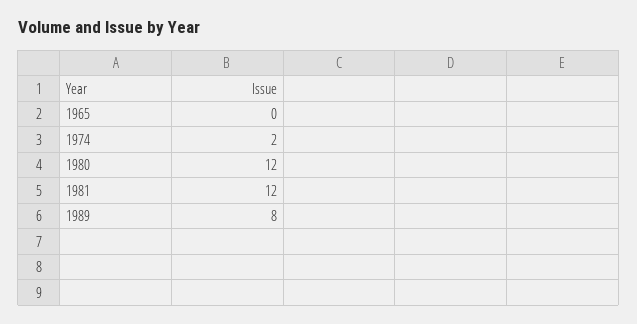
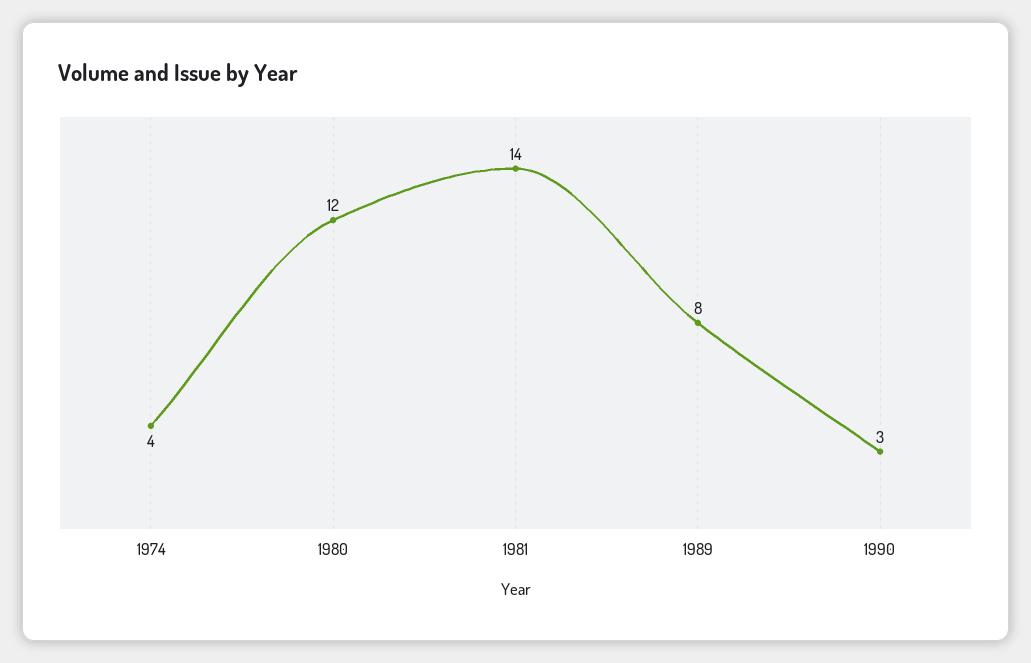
1965: 0 -> none
1974: 2 -> 4
1981: 12 -> 14
1990: none -> 3

